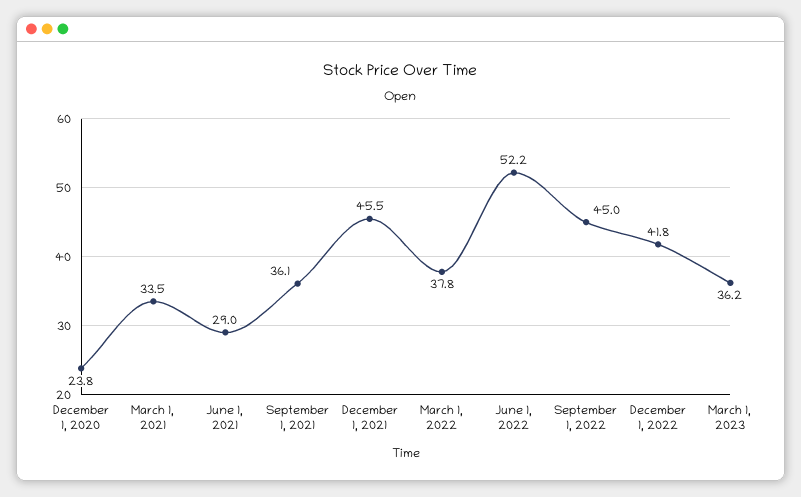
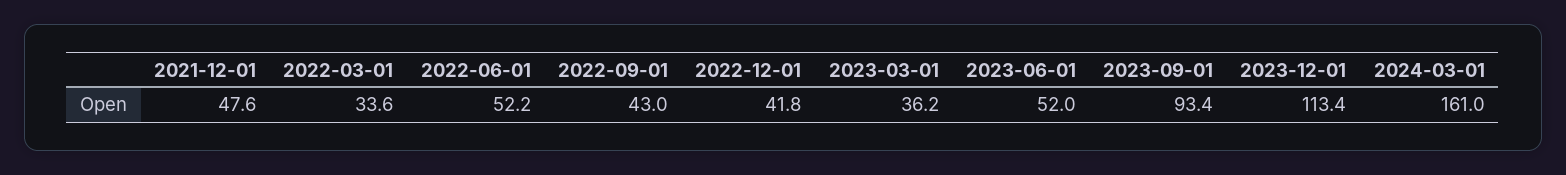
December 1, 2020: 23.8 -> none
March 1, 2021: 33.5 -> none
June 1, 2021: 29 -> none
September 1, 2021: 36.1 -> none
December 1, 2021: 45.5 -> 47.6
March 1, 2022: 37.8 -> 33.6
September 1, 2022: 45 -> 43
2023-06-01: none -> 52
2023-09-01: none -> 93.4
2023-12-01: none -> 113.4
2024-03-01: none -> 161

